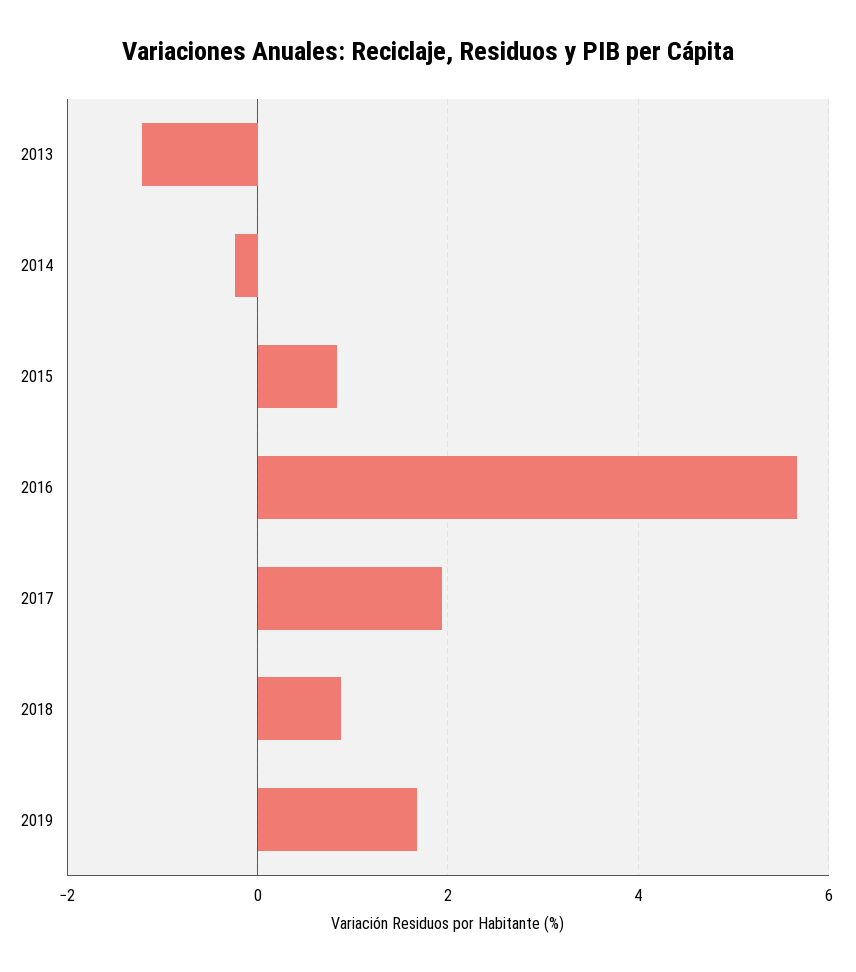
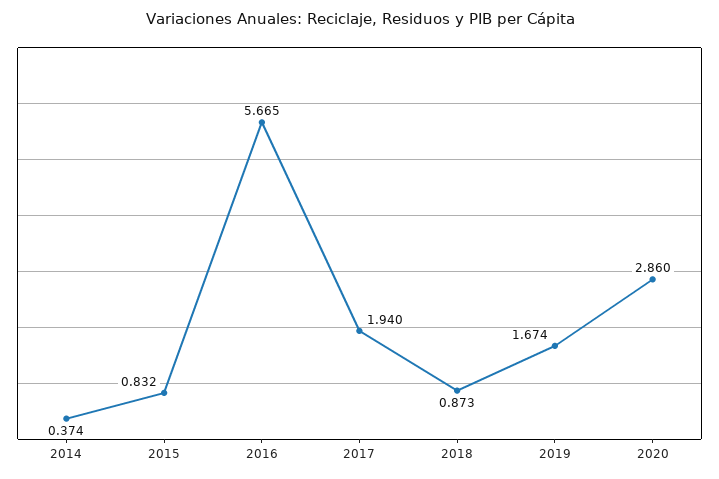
2013: -1.2 -> none
2014: -0.2 -> 0.374
2020: none -> 2.86

